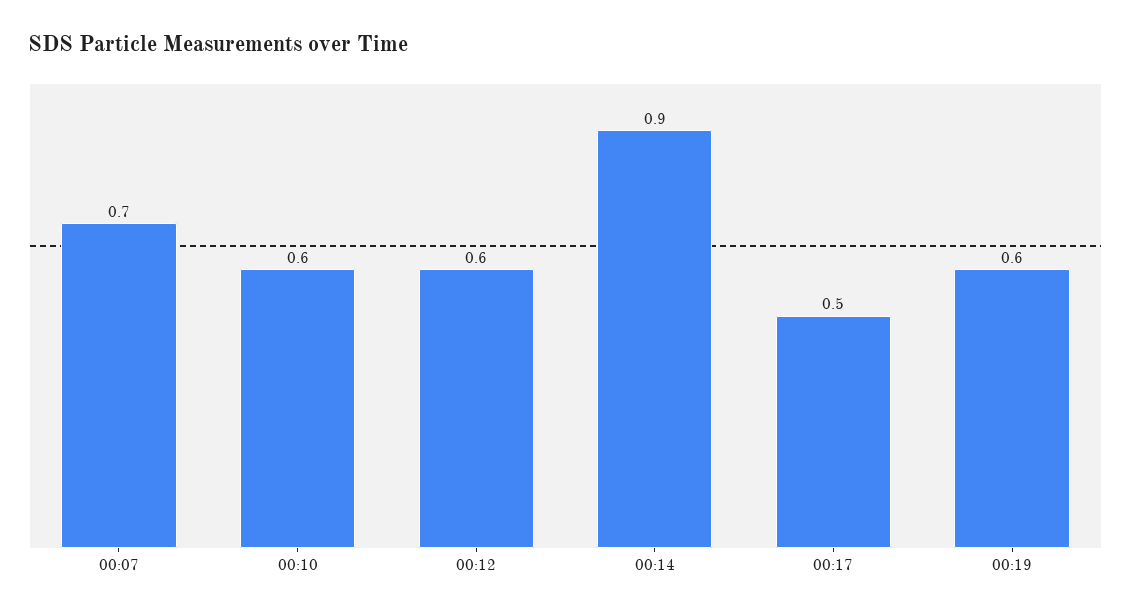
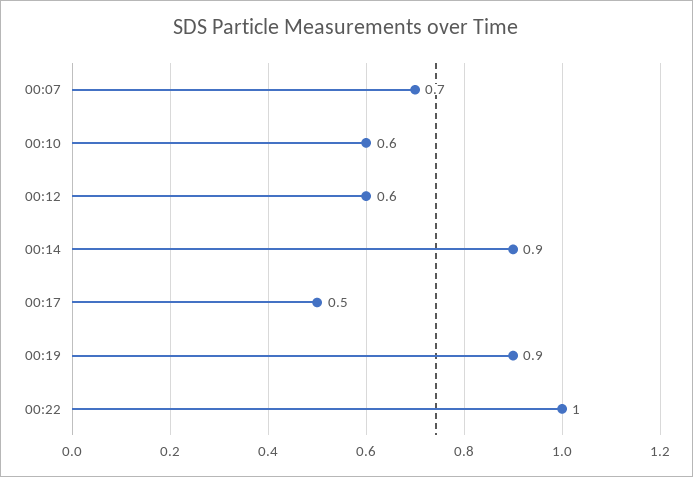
00:19: 0.6 -> 0.9
00:22: none -> 1

